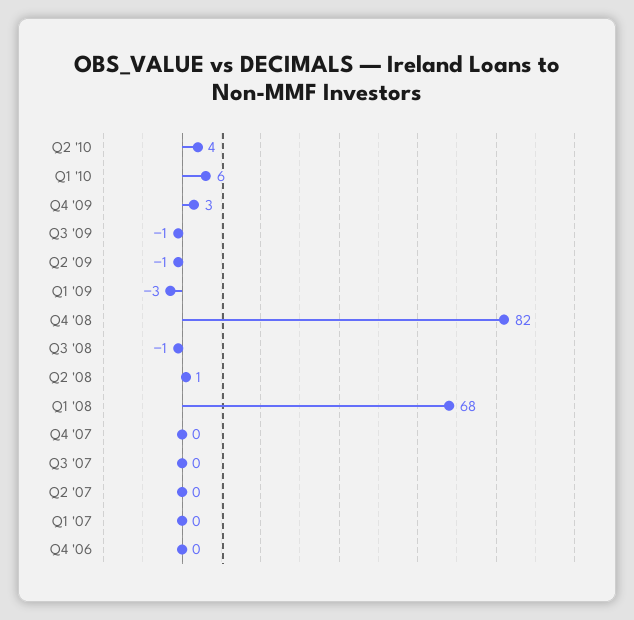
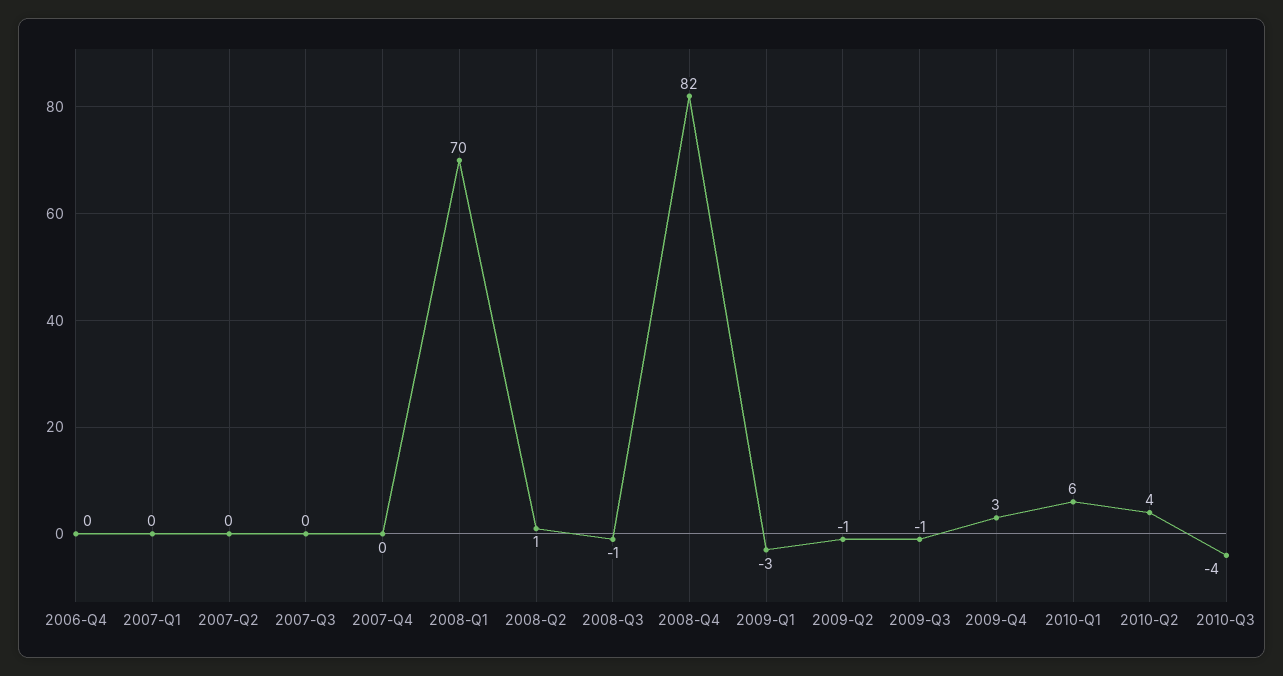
Q1 '08: 68 -> 70
2010-Q3: none -> -4

